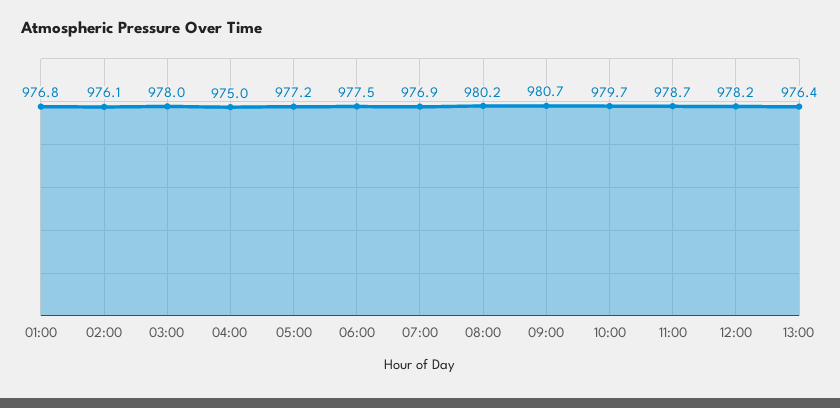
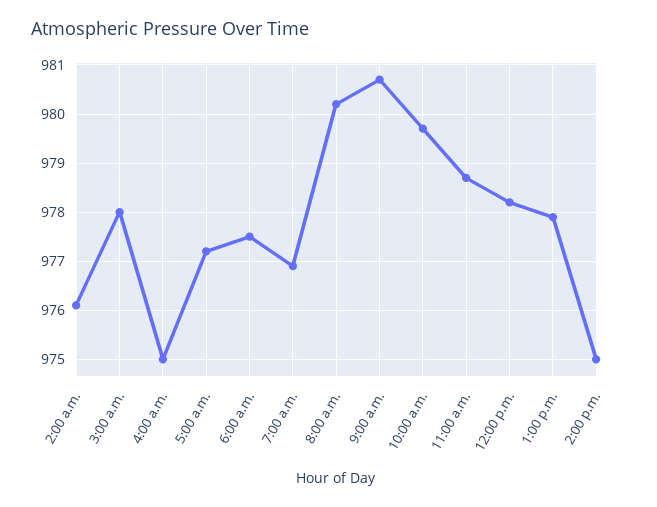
01:00: 976.8 -> none
13:00: 976.4 -> 978
2:00 p.m.: none -> 975

